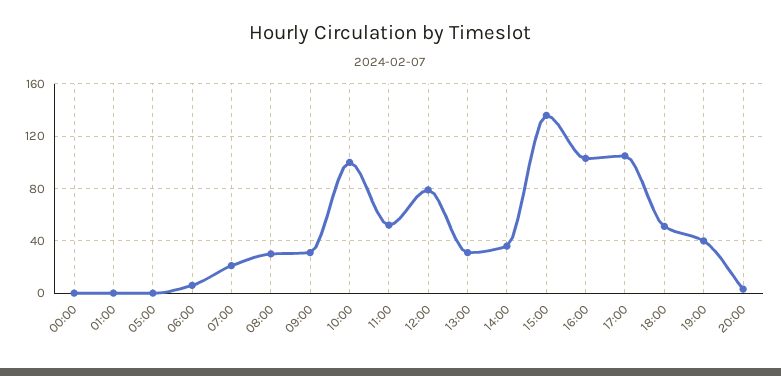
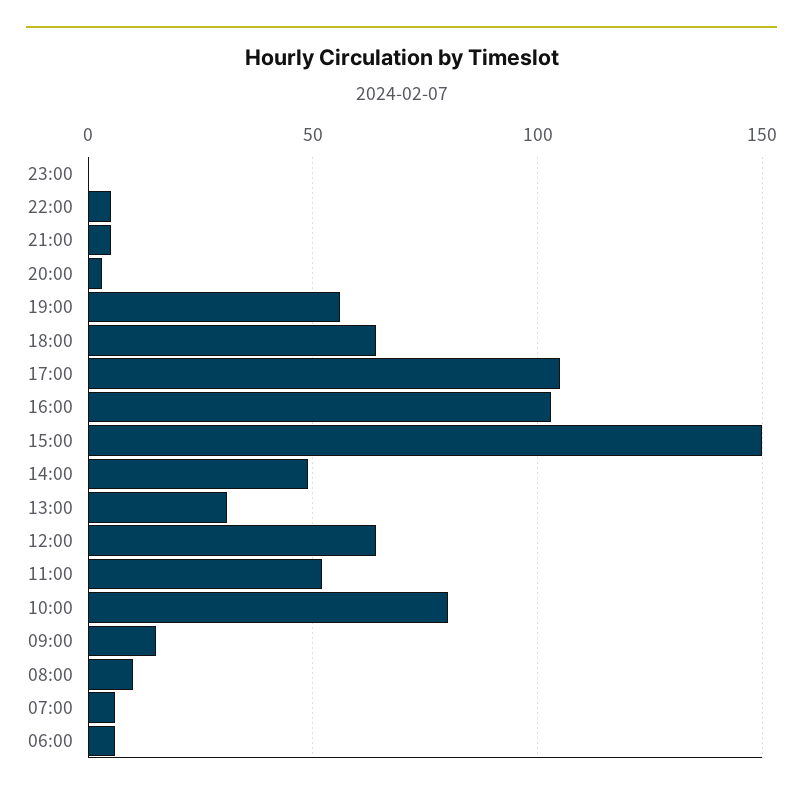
00:00: 0 -> none
01:00: 0 -> none
05:00: 0 -> none
07:00: 20 -> 5
08:00: 30 -> 10
09:00: 30 -> 15
10:00: 100 -> 80
12:00: 80 -> 65
14:00: 35 -> 50
15:00: 135 -> 150
18:00: 50 -> 65
19:00: 40 -> 55
23:00: none -> 0
22:00: none -> 5
21:00: none -> 5

